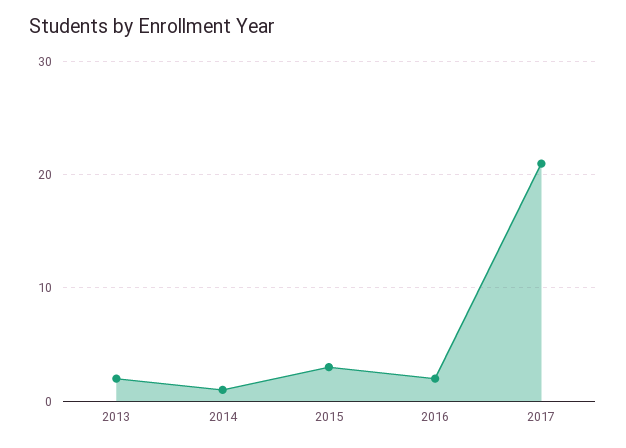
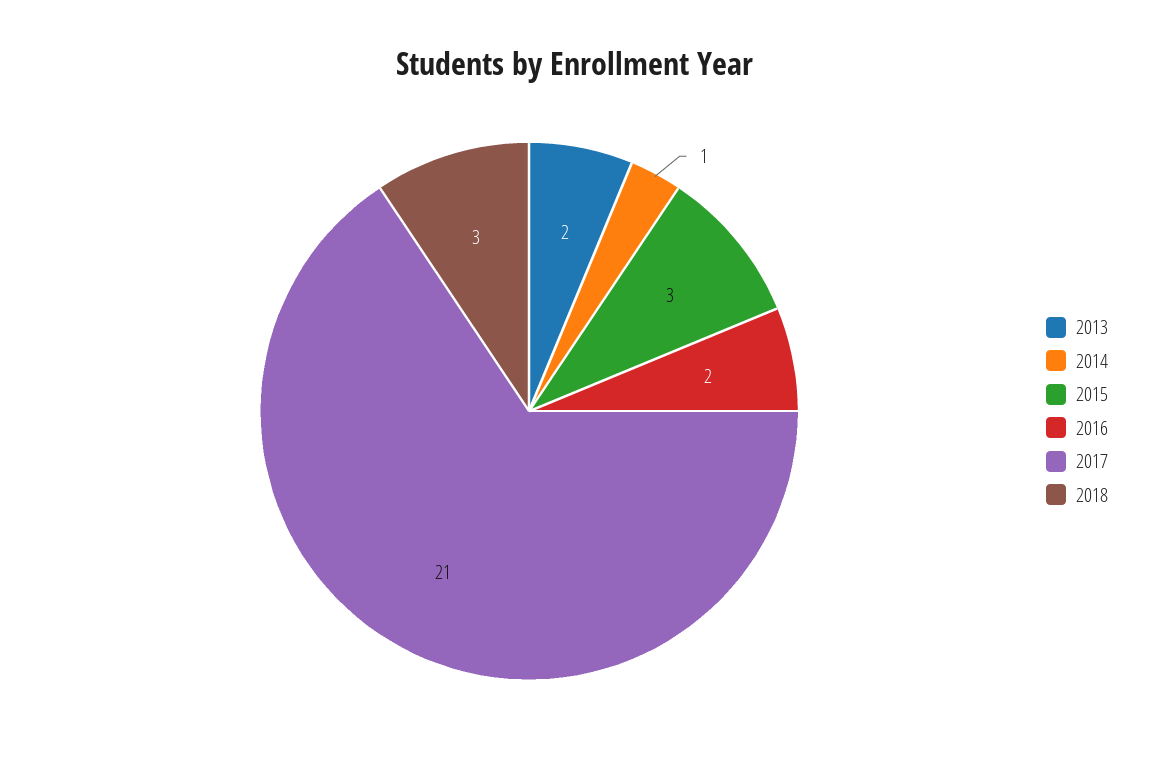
2018: none -> 3

